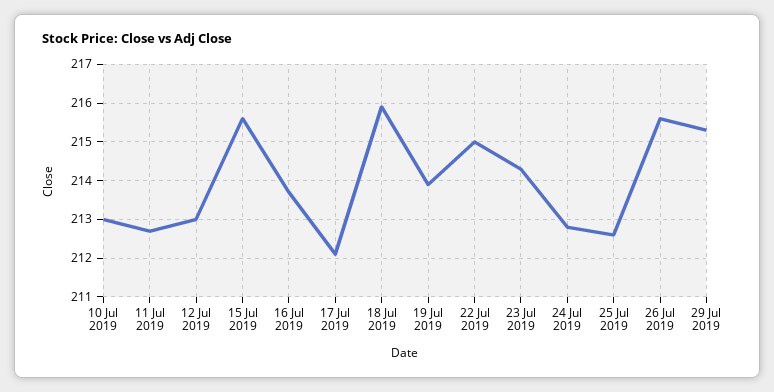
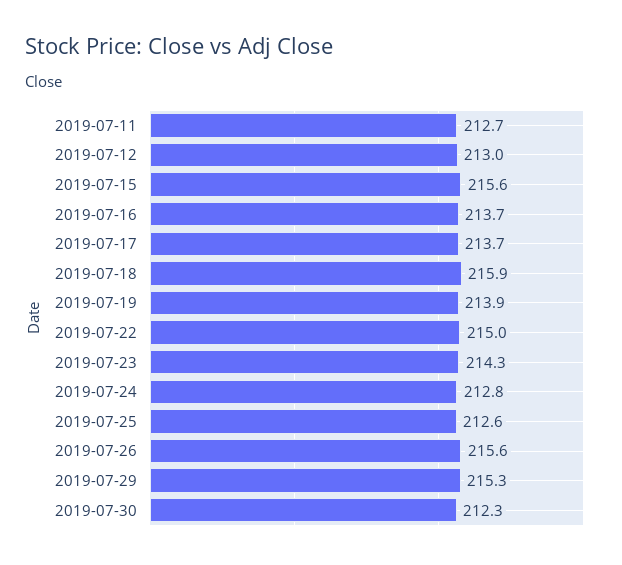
10 Jul 2019: 213 -> none
17 Jul 2019: 212 -> 213.7
2019-07-30: none -> 212.3

